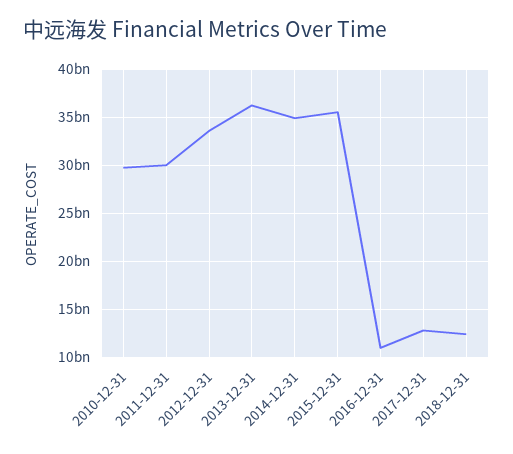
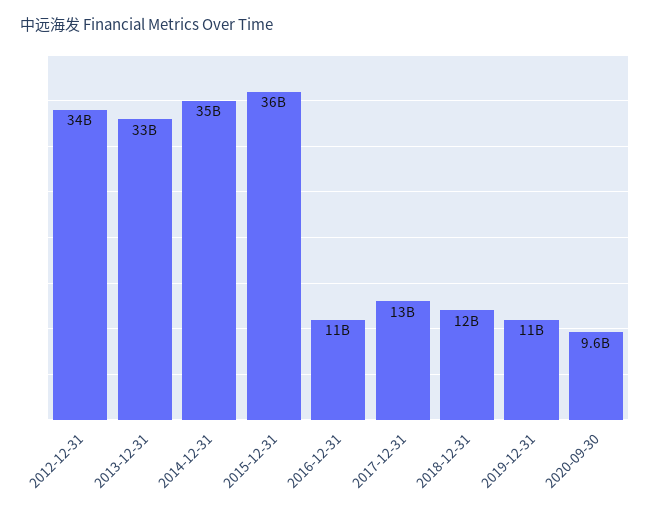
2010-12-31: 30000000000 -> none
2011-12-31: 30000000000 -> none
2013-12-31: 36000000000 -> 33000000000
2019-12-31: none -> 11000000000
2020-09-30: none -> 9600000000

